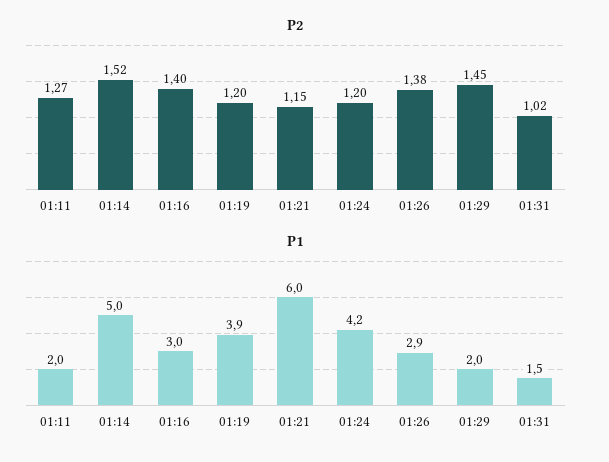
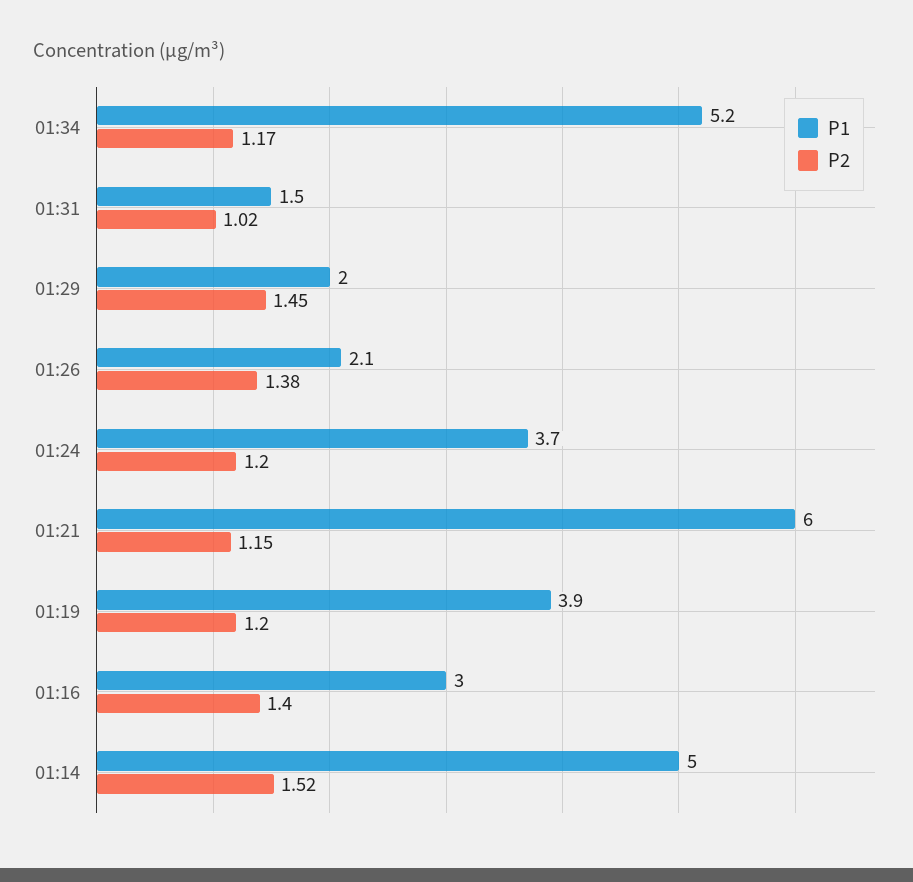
P2, 01:11: 1.27 -> none
P1, 01:11: 2 -> none
P1, 01:24: 4.2 -> 3.7
P1, 01:26: 2.9 -> 2.1
P1, 01:34: none -> 5.2
P2, 01:34: none -> 1.17

